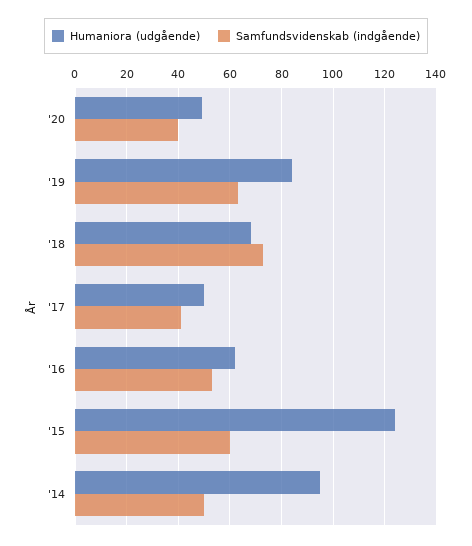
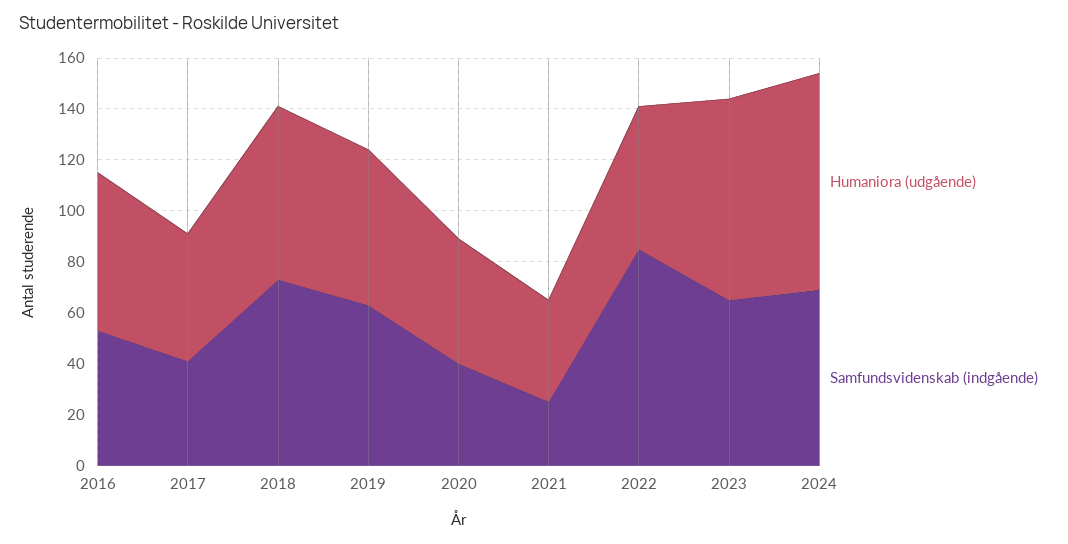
Humaniora (udgående), '19: 85 -> 60
Humaniora (udgående), '15: 125 -> none
Samfundsvidenskab (indgående), '15: 60 -> none
Humaniora (udgående), '14: 95 -> none
Samfundsvidenskab (indgående), '14: 50 -> none
Humaniora (udgående), 2021: none -> 40
Samfundsvidenskab (indgående), 2021: none -> 25
Humaniora (udgående), 2022: none -> 55
Samfundsvidenskab (indgående), 2022: none -> 85
Humaniora (udgående), 2023: none -> 80
Samfundsvidenskab (indgående), 2023: none -> 65
Humaniora (udgående), 2024: none -> 85
Samfundsvidenskab (indgående), 2024: none -> 70

